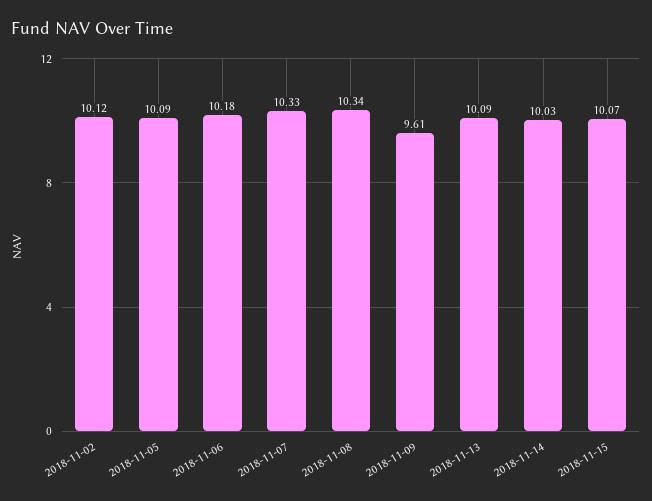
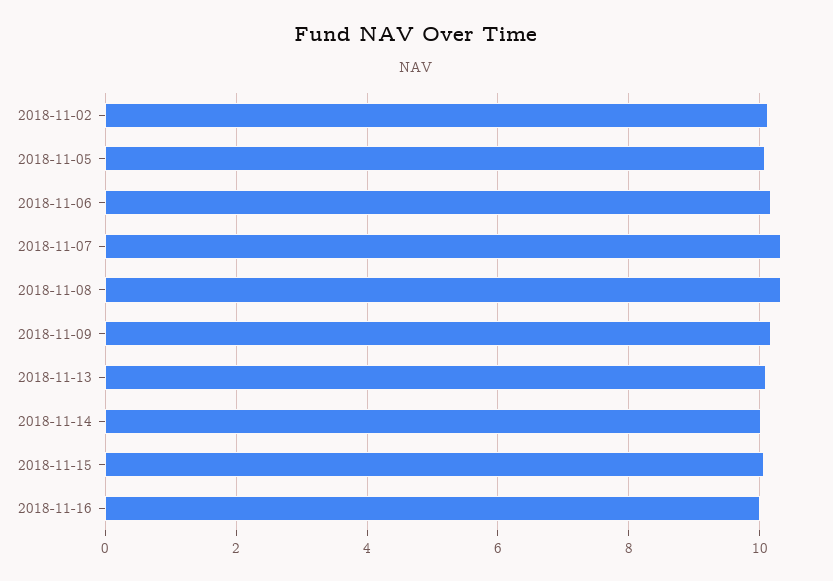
2018-11-09: 9.61 -> 10.2
2018-11-16: none -> 10

